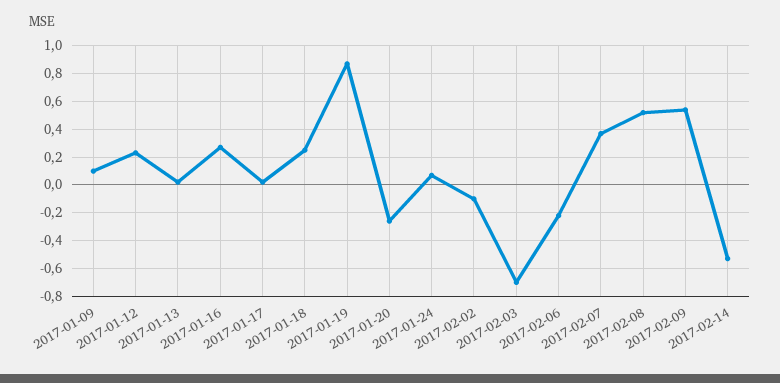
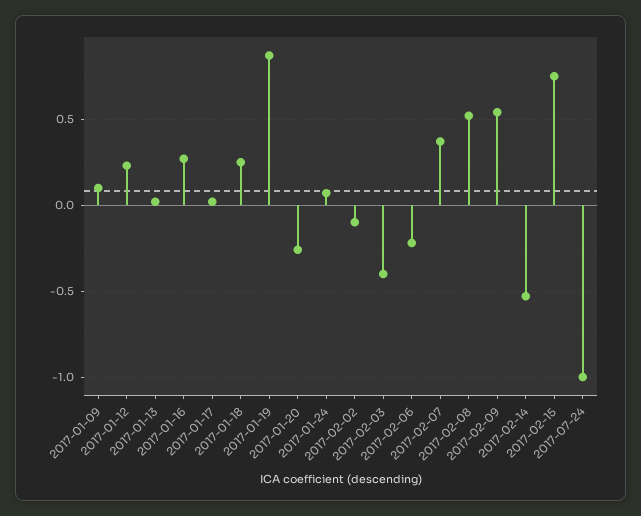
2017-02-03: -0.7 -> -0.4
2017-02-15: none -> 0.75
2017-07-24: none -> -1

